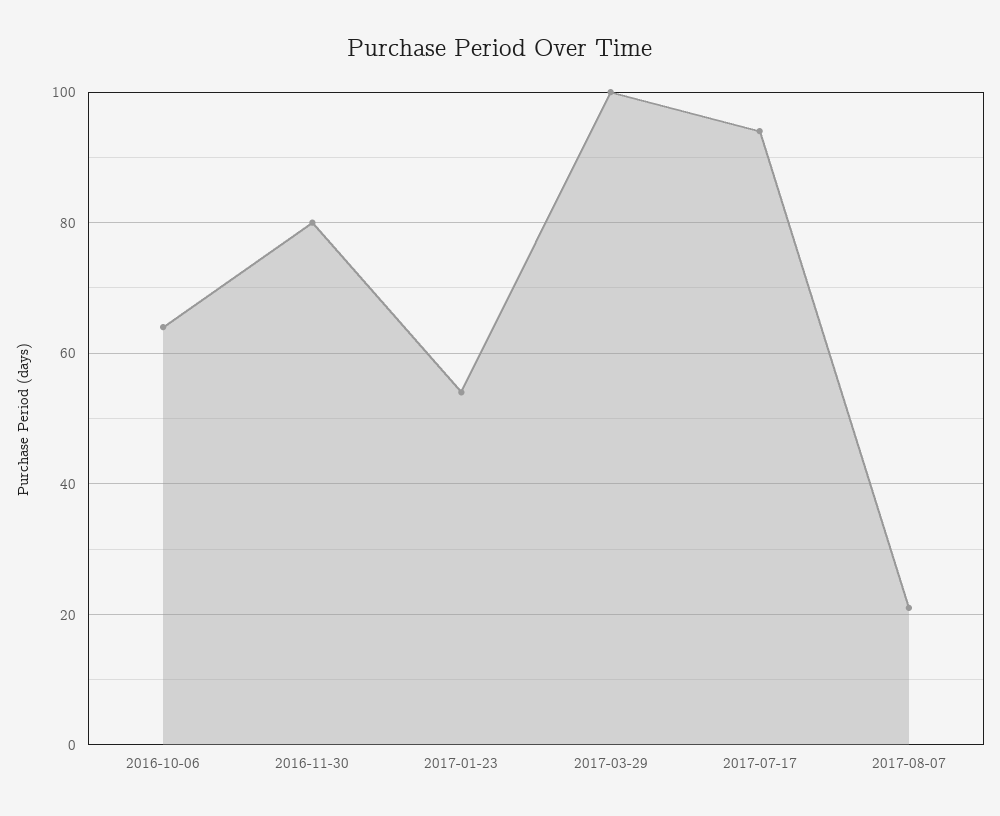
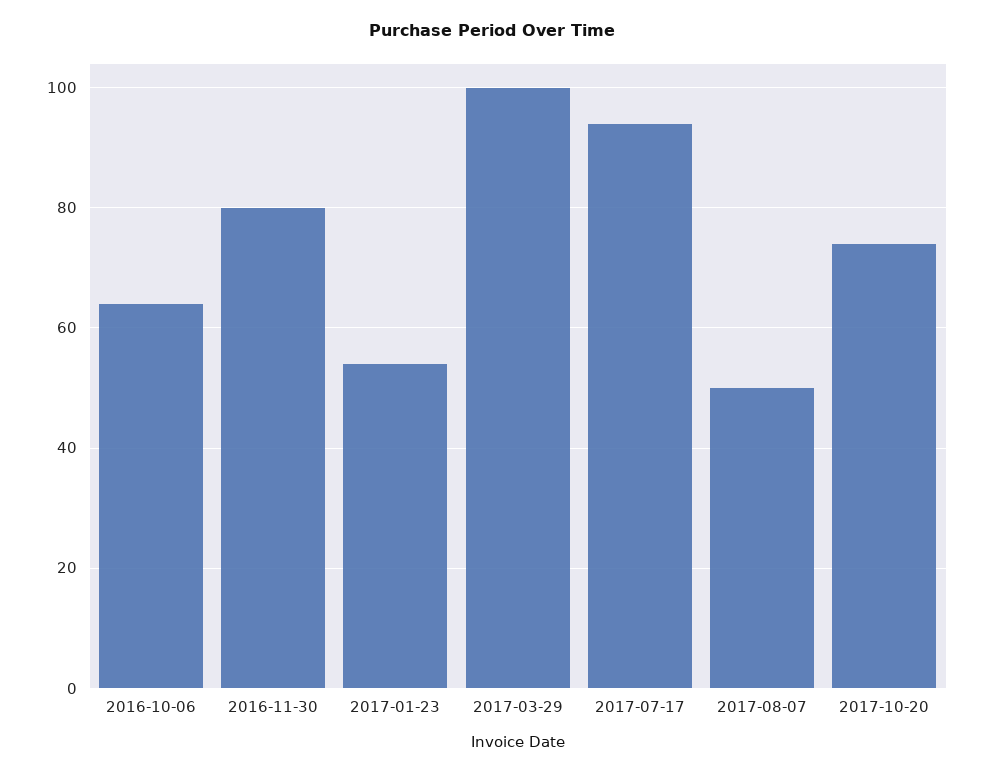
2017-08-07: 20 -> 50
2017-10-20: none -> 75

